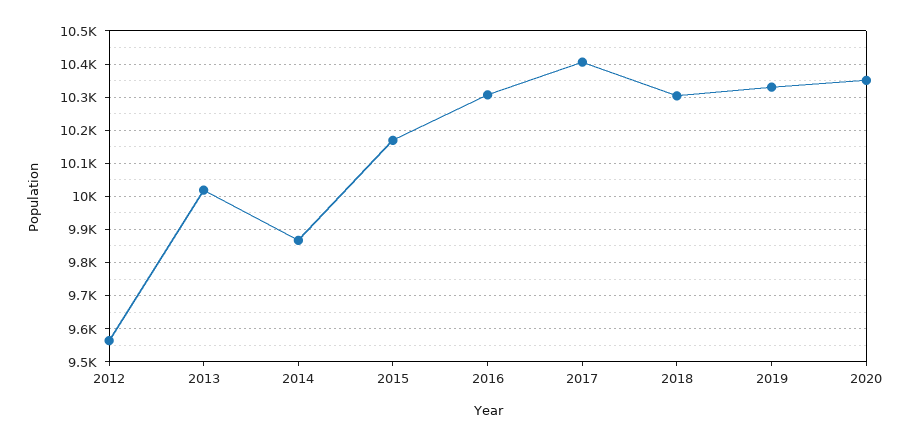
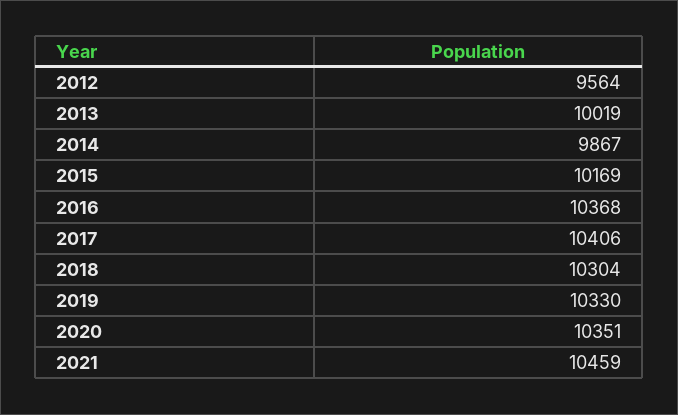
2016: 10300 -> 10368
2021: none -> 10459

